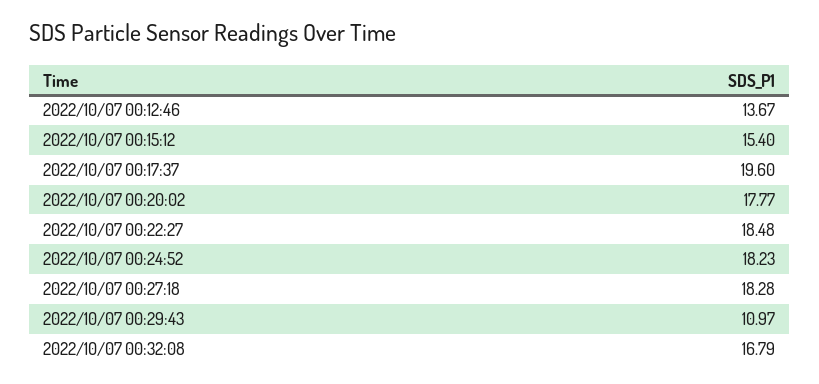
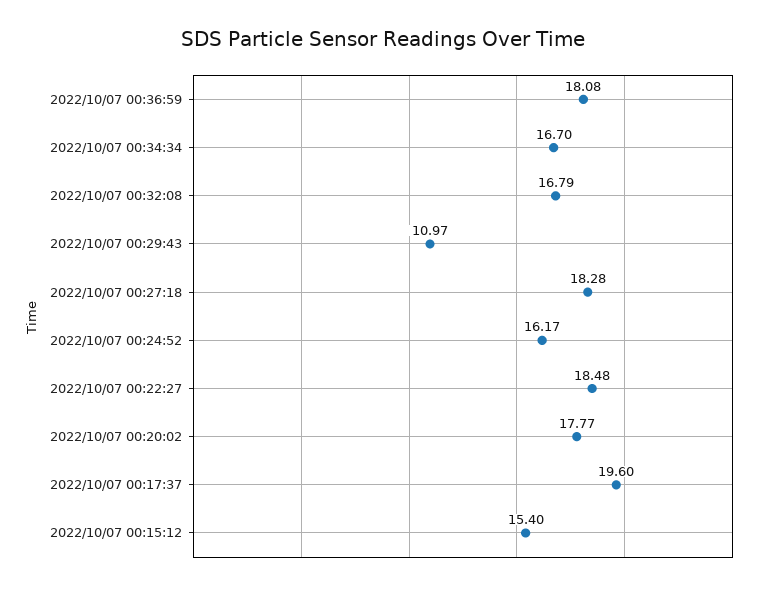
2022/10/07 00:12:46: 13.67 -> none
2022/10/07 00:24:52: 18.23 -> 16.17
2022/10/07 00:36:59: none -> 18.08
2022/10/07 00:34:34: none -> 16.7

